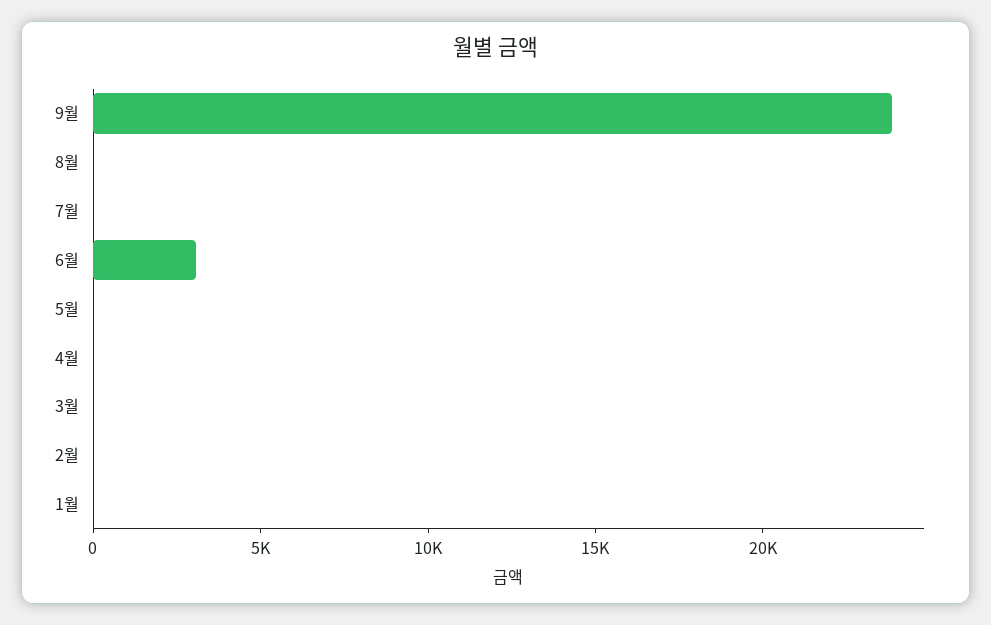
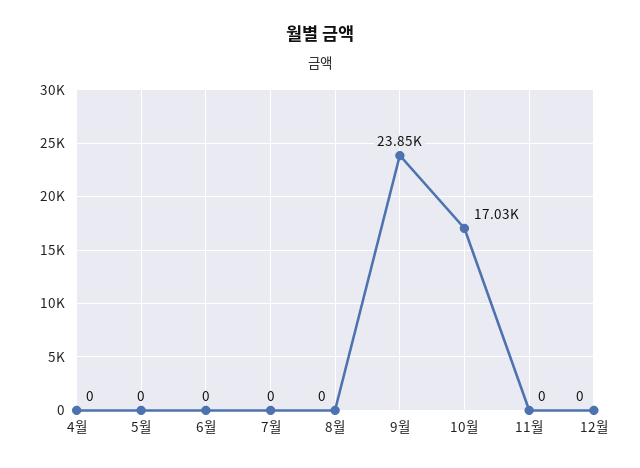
6월: 3000 -> 0
3월: 0 -> none
2월: 0 -> none
1월: 0 -> none
10월: none -> 17030
11월: none -> 0
12월: none -> 0

